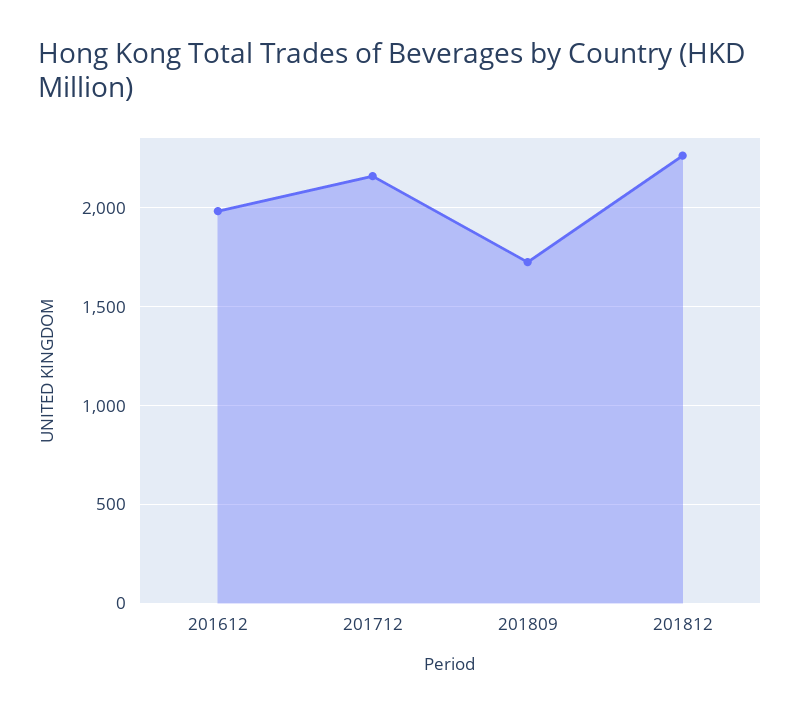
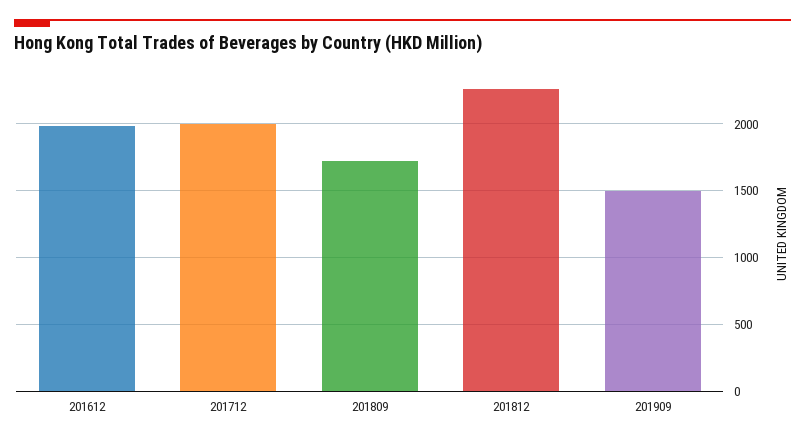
201712: 2150 -> 2000
201909: none -> 1500

